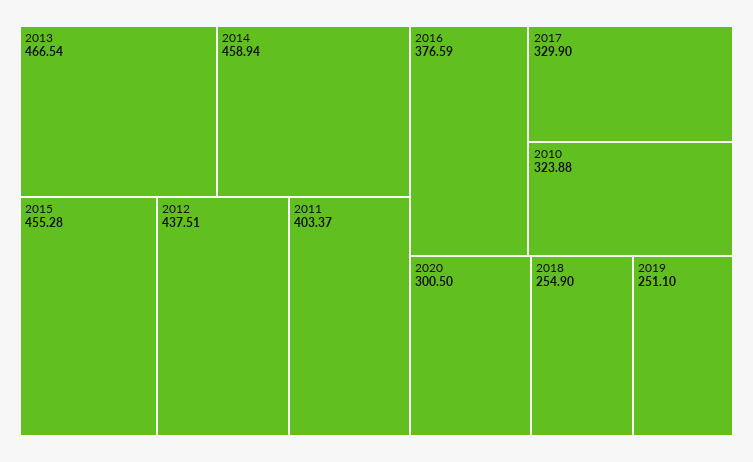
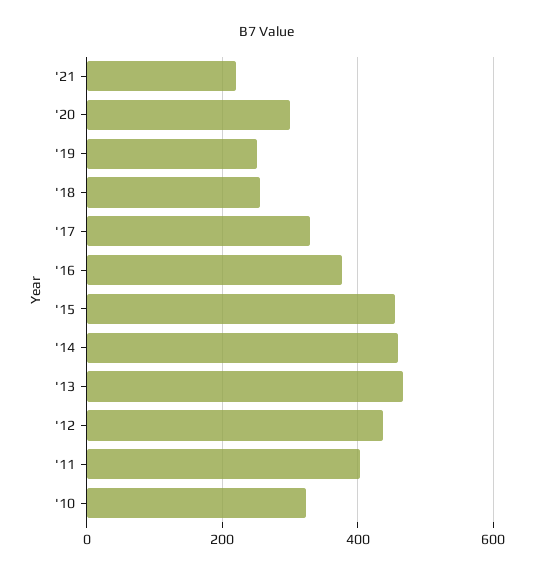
'21: none -> 220

